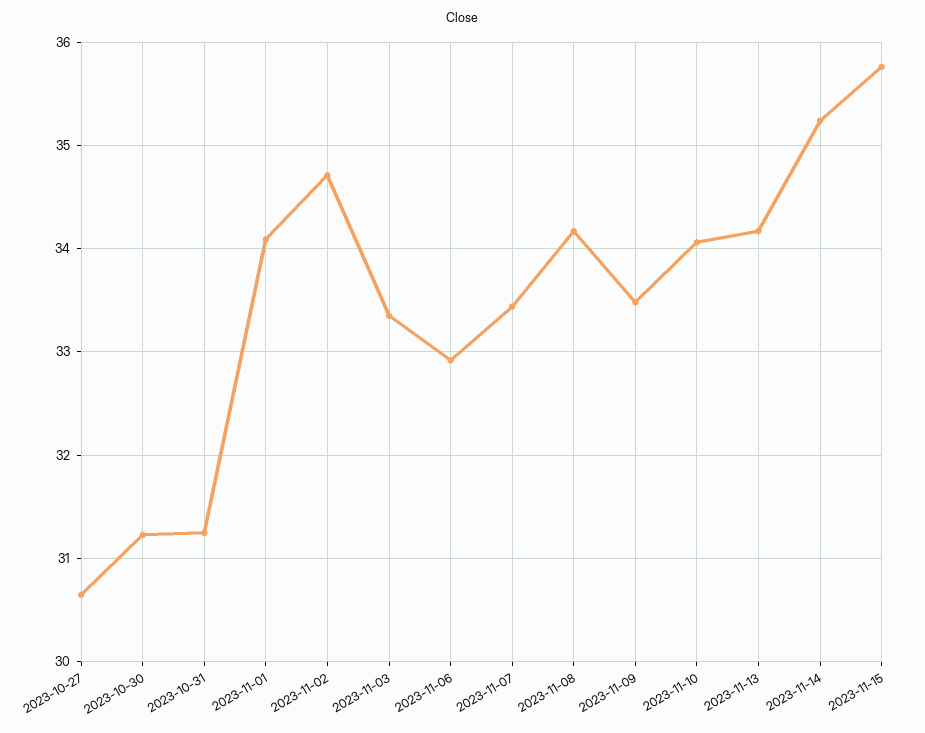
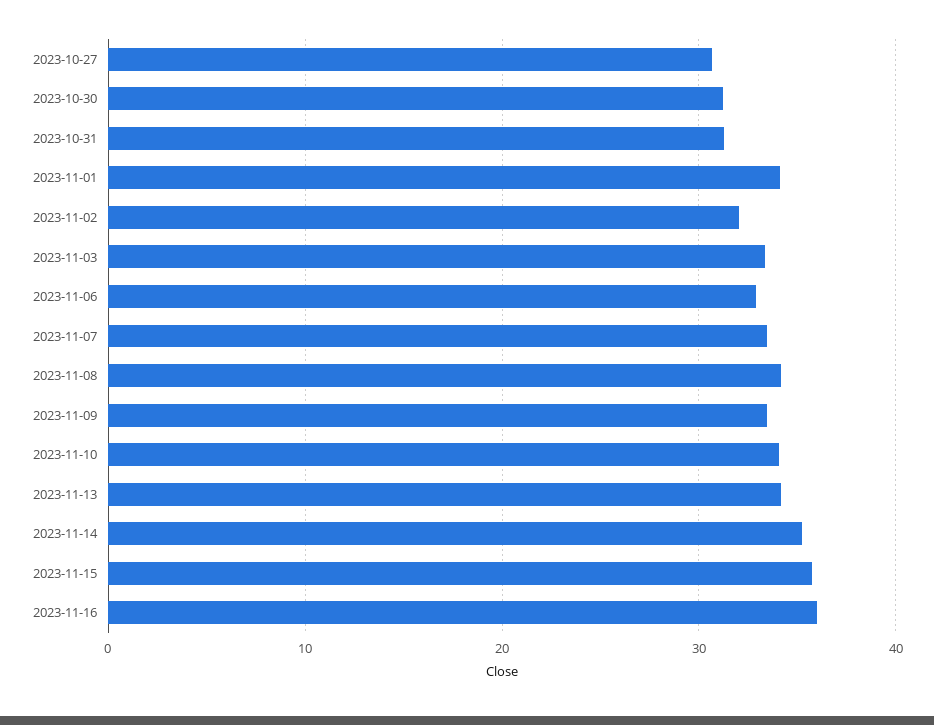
2023-11-02: 34.7 -> 32
2023-11-16: none -> 36

